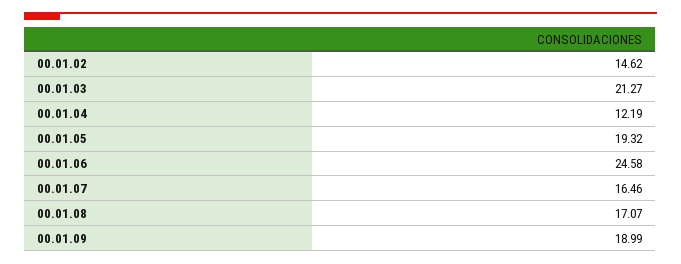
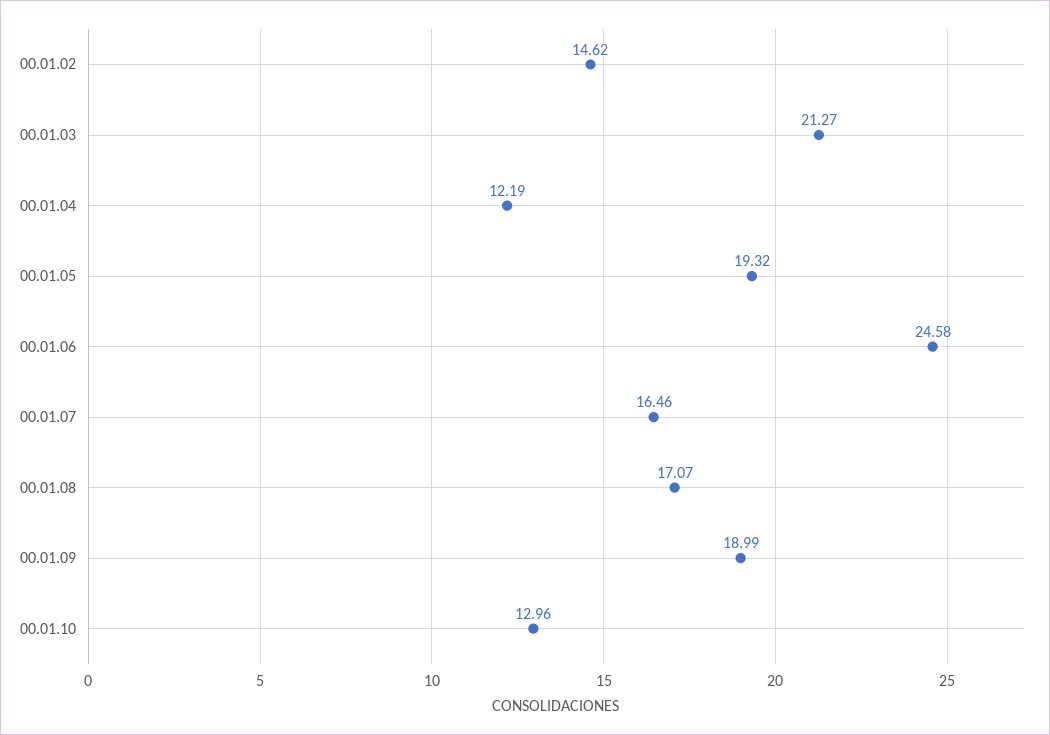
00.01.10: none -> 12.96

